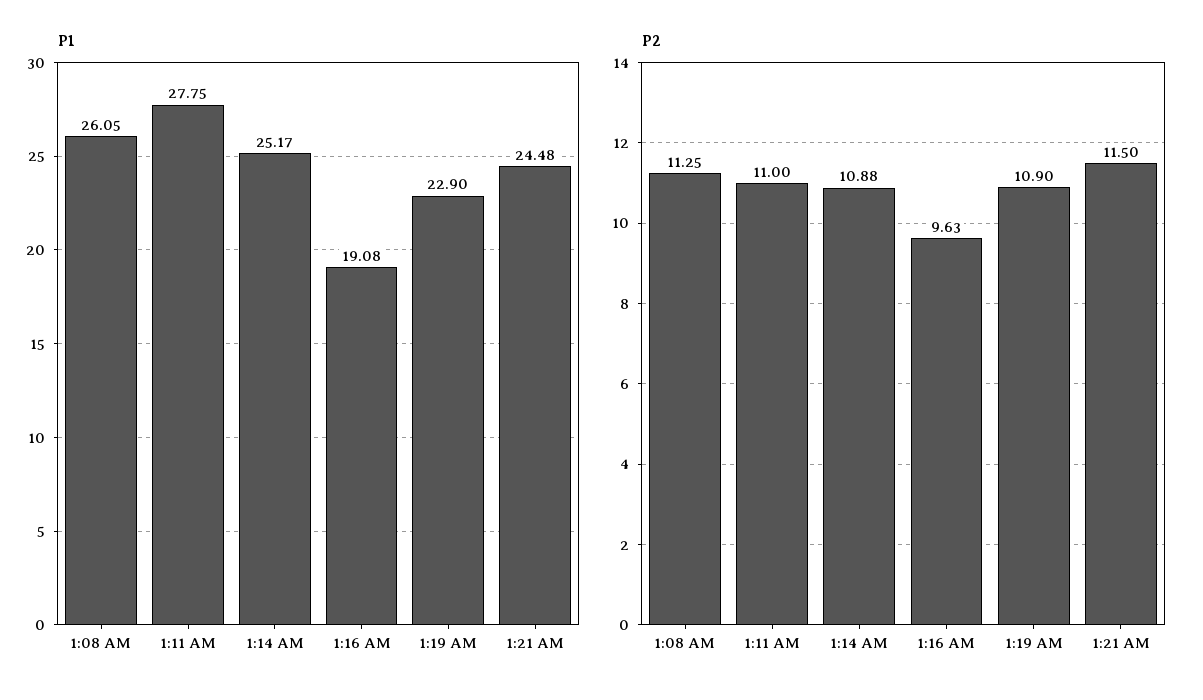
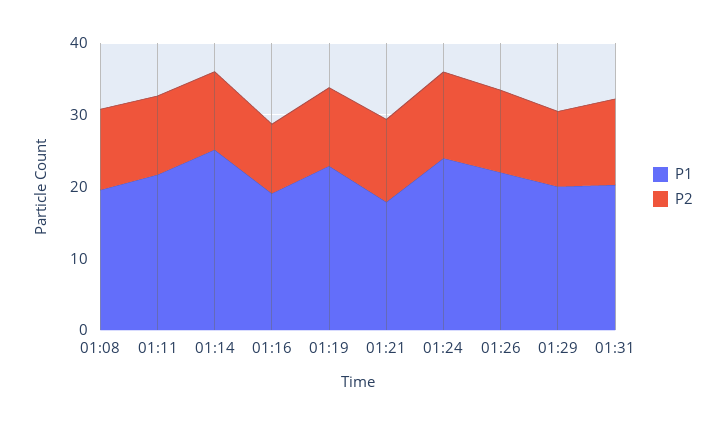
P1, 1:08 AM: 26.05 -> 20
P1, 1:11 AM: 27.75 -> 22
P1, 1:21 AM: 24.48 -> 18
P1, 01:24: none -> 24
P2, 01:24: none -> 12
P1, 01:26: none -> 22
P2, 01:26: none -> 12
P1, 01:29: none -> 20
P2, 01:29: none -> 10
P1, 01:31: none -> 20
P2, 01:31: none -> 12

